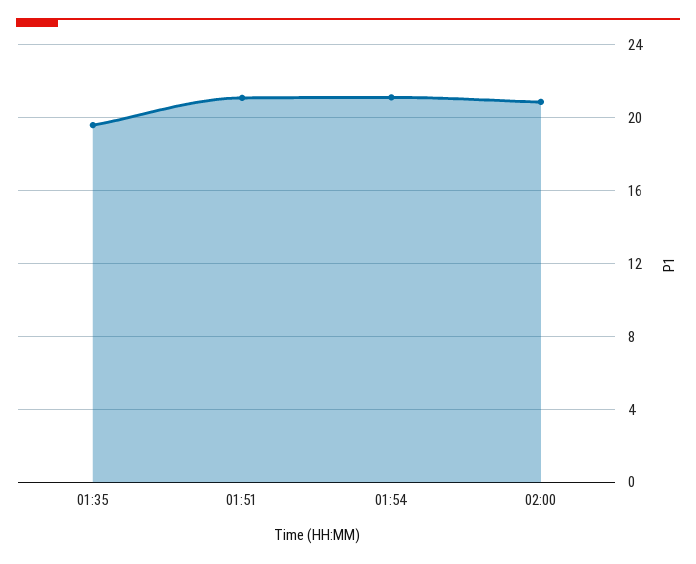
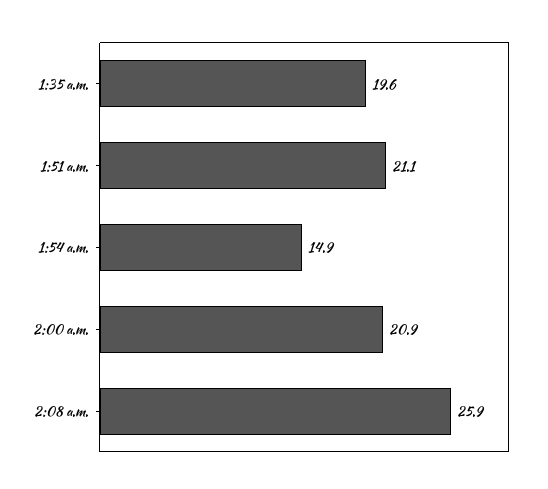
01:54: 21 -> 14.9
2:08 a.m.: none -> 25.9

